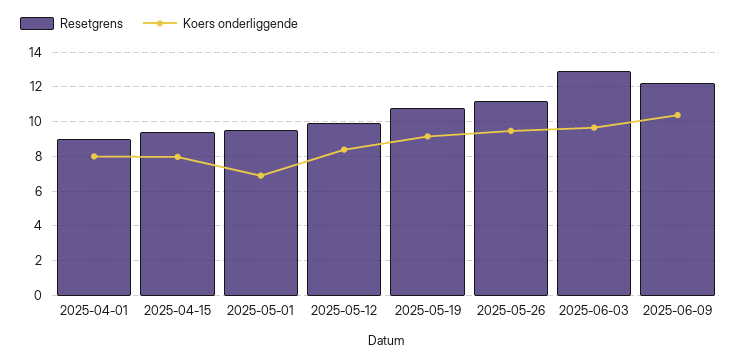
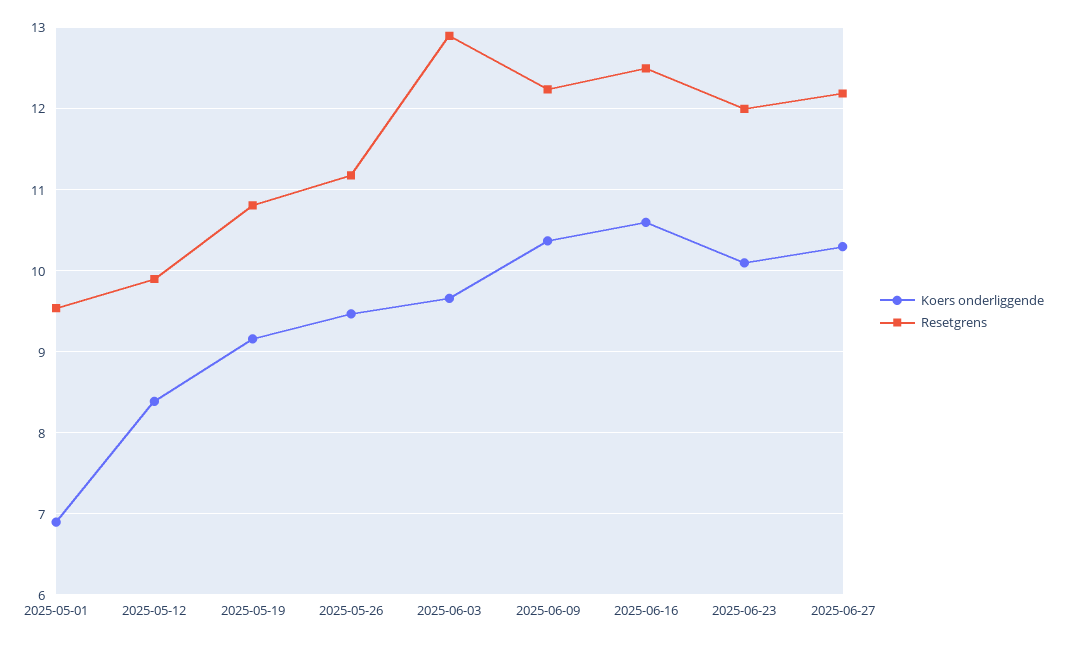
Resetgrens, 2025-04-01: 9 -> none
Koers onderliggende, 2025-04-01: 8 -> none
Resetgrens, 2025-04-15: 9.5 -> none
Koers onderliggende, 2025-04-15: 8 -> none
Koers onderliggende, 2025-06-16: none -> 10.6
Resetgrens, 2025-06-16: none -> 12.5
Koers onderliggende, 2025-06-23: none -> 10.1
Resetgrens, 2025-06-23: none -> 12
Koers onderliggende, 2025-06-27: none -> 10.3
Resetgrens, 2025-06-27: none -> 12.2

